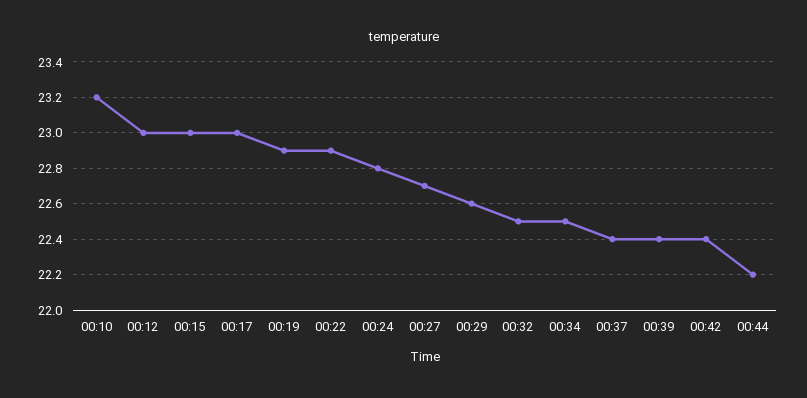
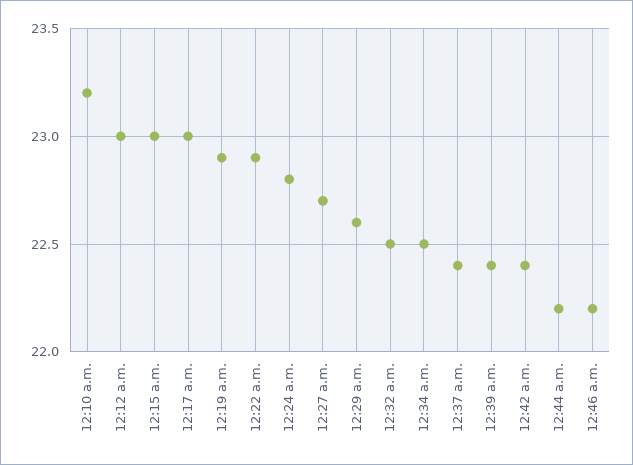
12:46 a.m.: none -> 22.2

